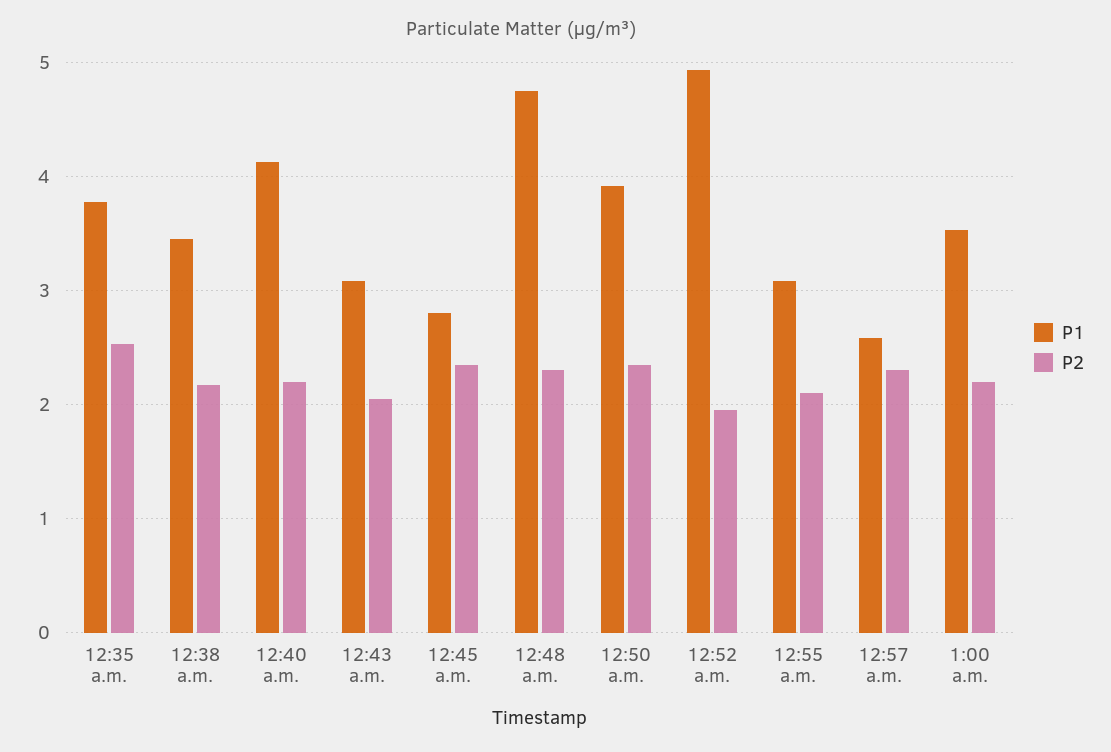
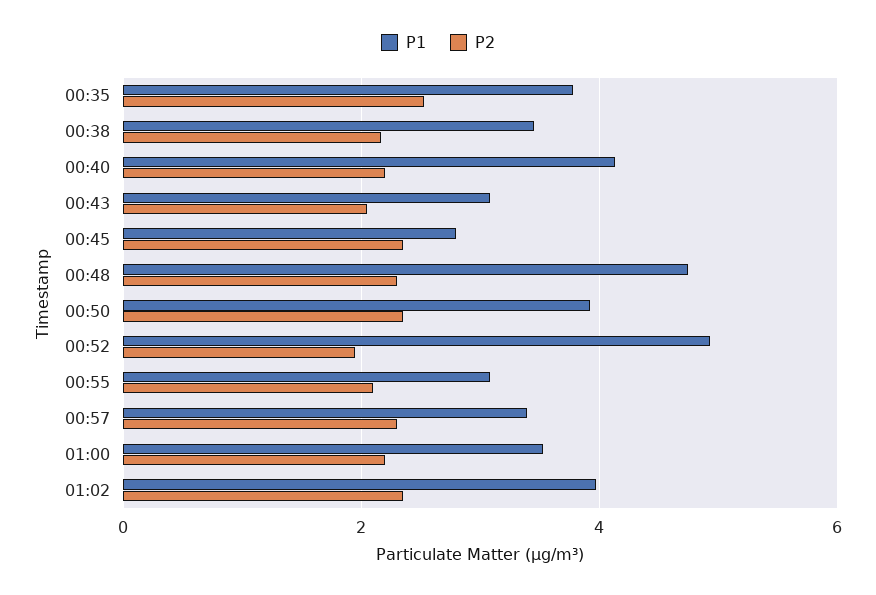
P1, 12:57 a.m.: 2.6 -> 3.4
P1, 01:02: none -> 4
P2, 01:02: none -> 2.4

